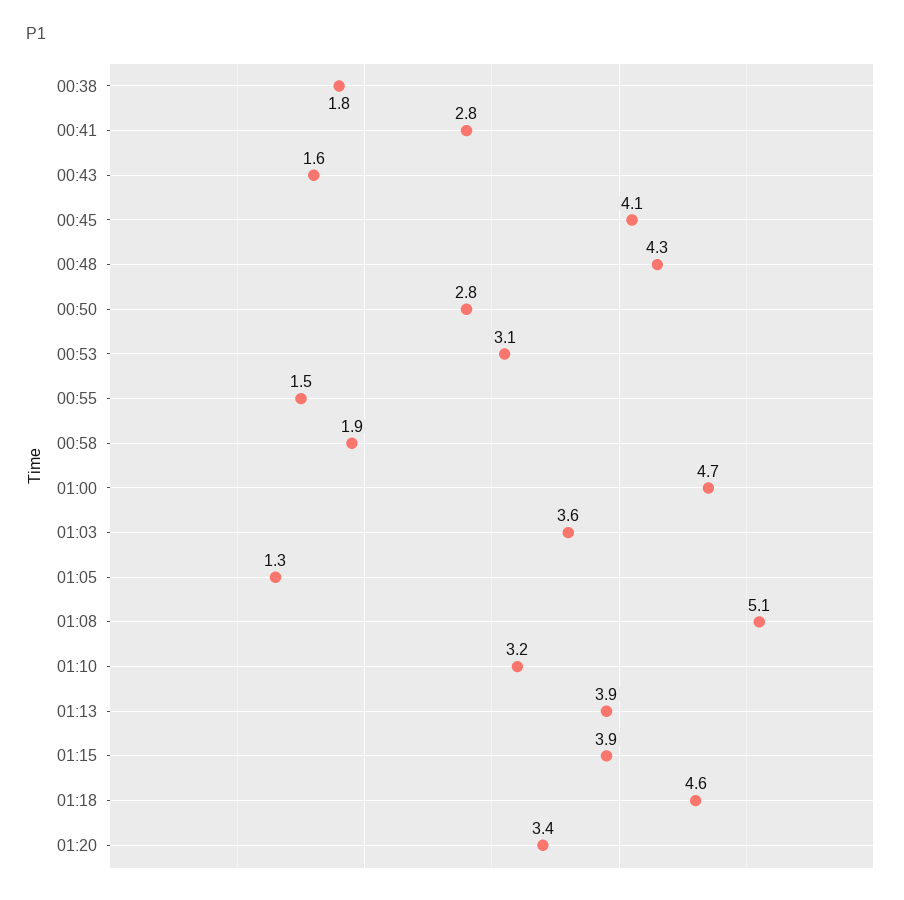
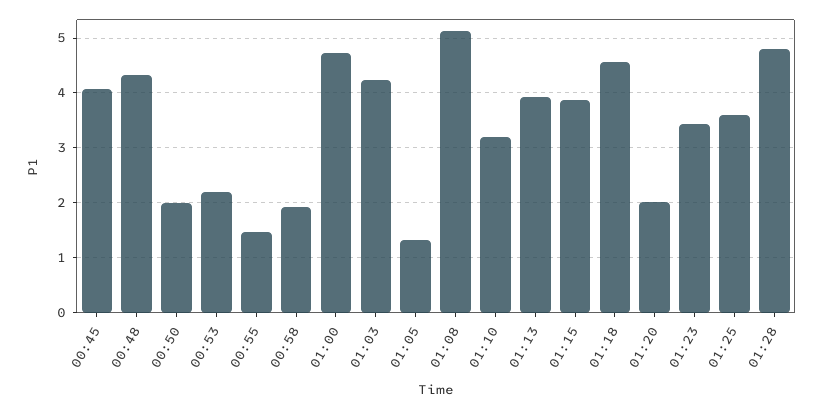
00:38: 1.8 -> none
00:41: 2.8 -> none
00:43: 1.6 -> none
00:50: 2.8 -> 2
00:53: 3.1 -> 2.2
01:03: 3.6 -> 4.2
01:20: 3.4 -> 2
01:23: none -> 3.4
01:25: none -> 3.6
01:28: none -> 4.8

